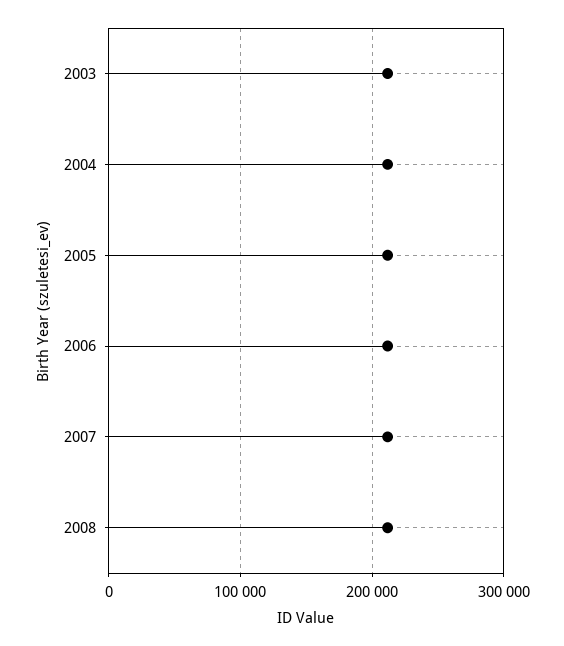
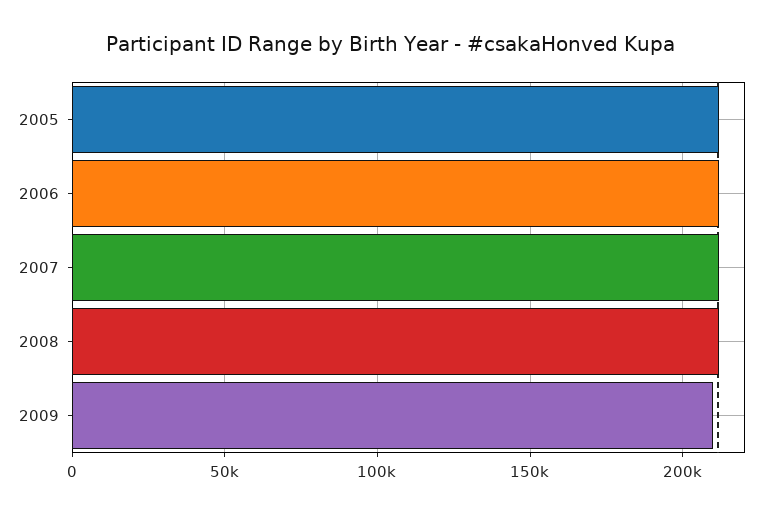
2003: 210000 -> none
2004: 210000 -> none
2009: none -> 210000

